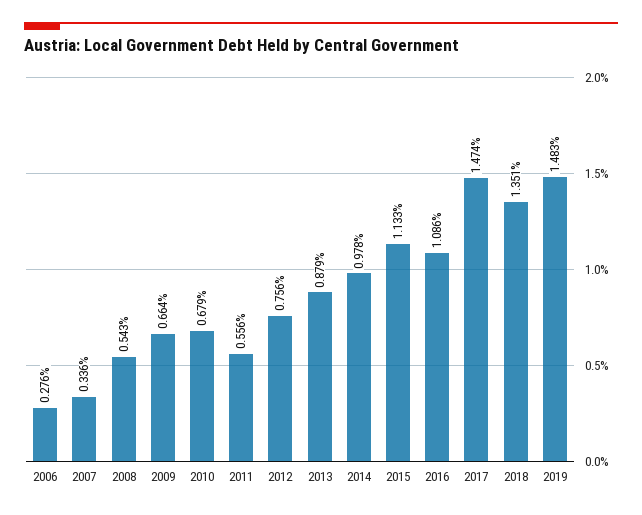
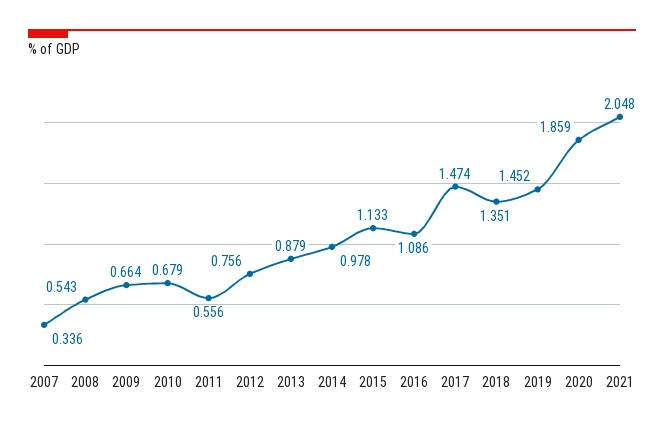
2006: 0.276 -> none
2019: 1.483 -> 1.452
2020: none -> 1.859
2021: none -> 2.048

